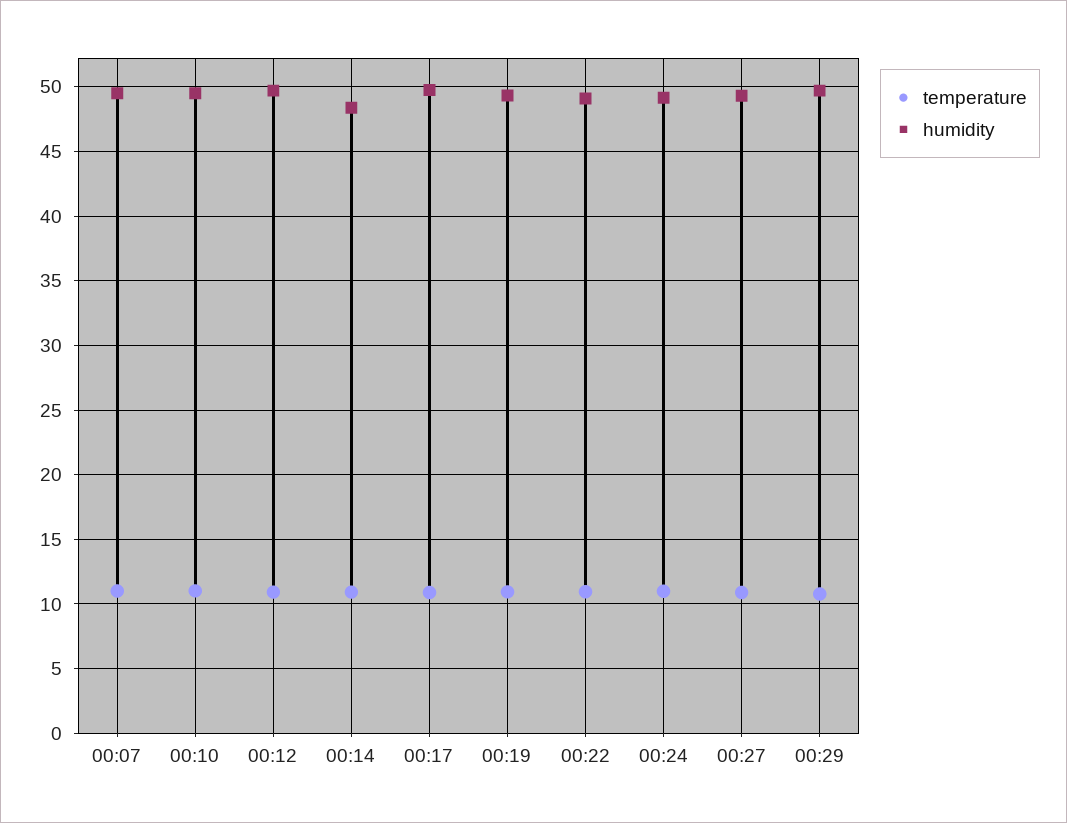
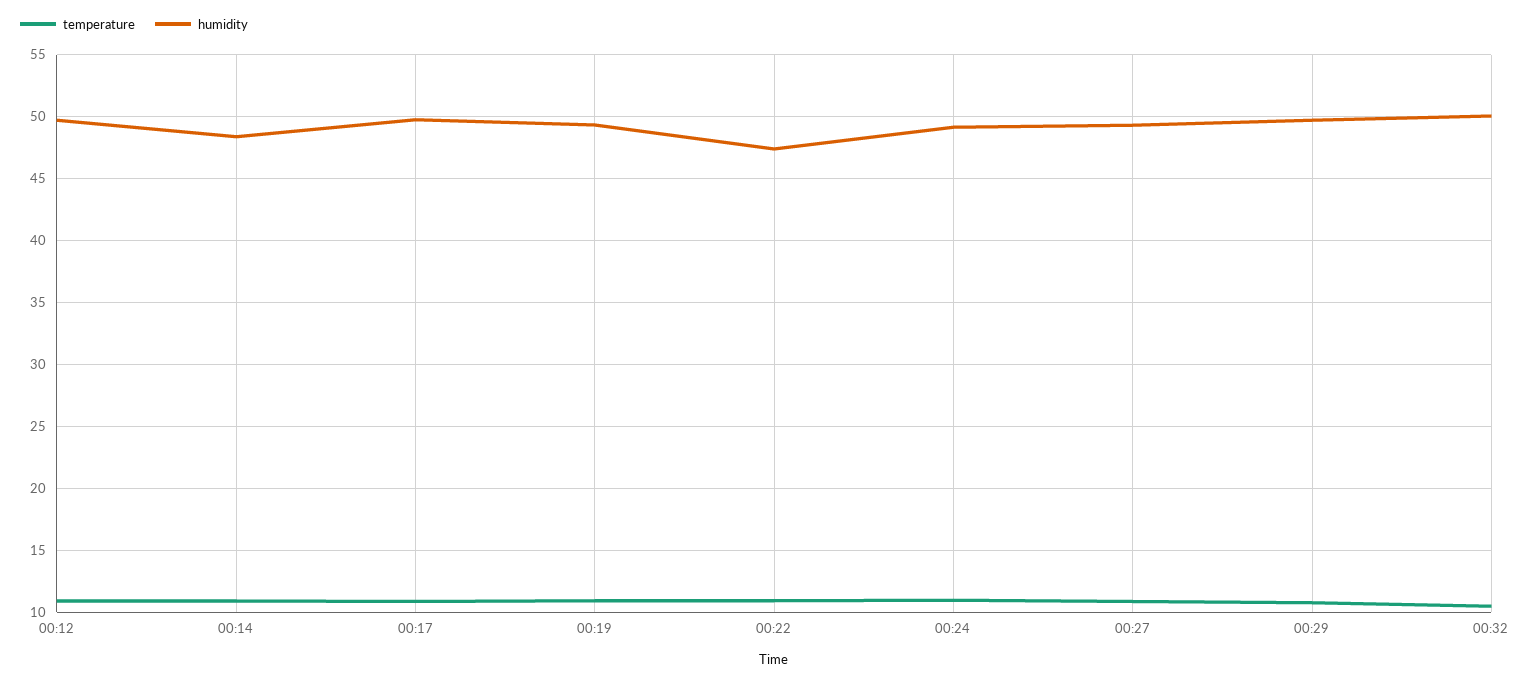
temperature, 00:07: 11 -> none
humidity, 00:07: 49.5 -> none
temperature, 00:10: 11 -> none
humidity, 00:10: 49.5 -> none
humidity, 00:22: 49 -> 47.5
temperature, 00:32: none -> 10.5
humidity, 00:32: none -> 50

